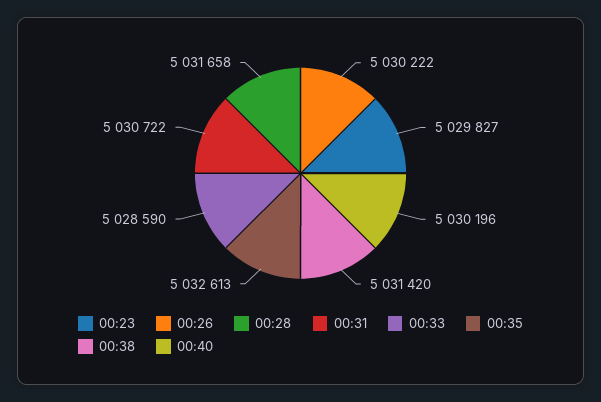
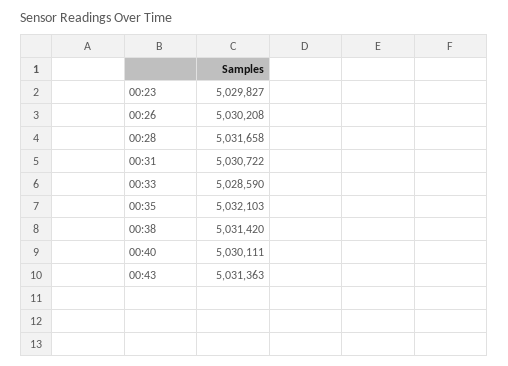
00:26: 5030222 -> 5030208
00:35: 5032613 -> 5032103
00:40: 5030196 -> 5030111
00:43: none -> 5031363

